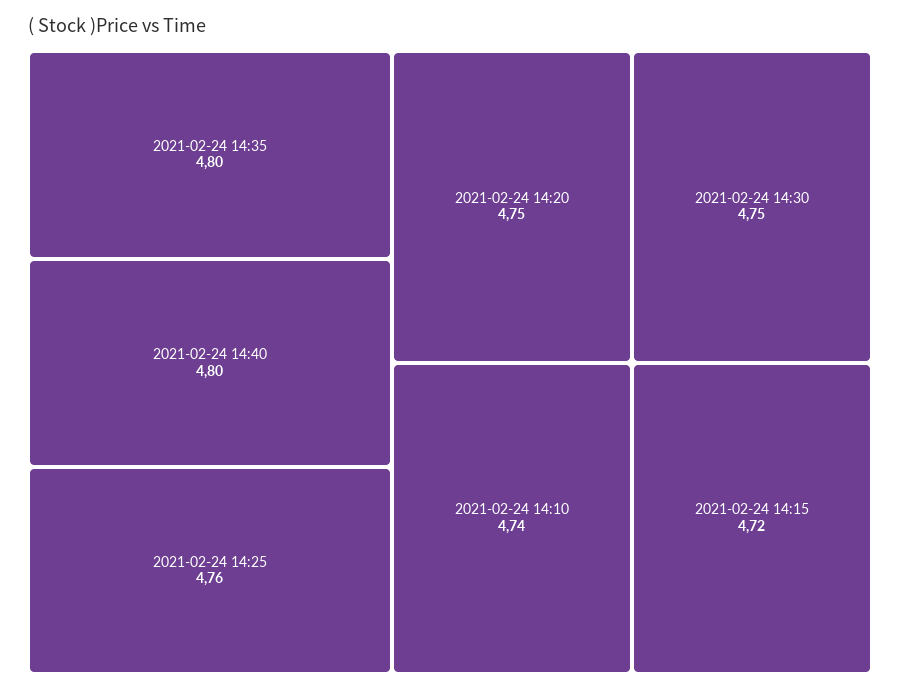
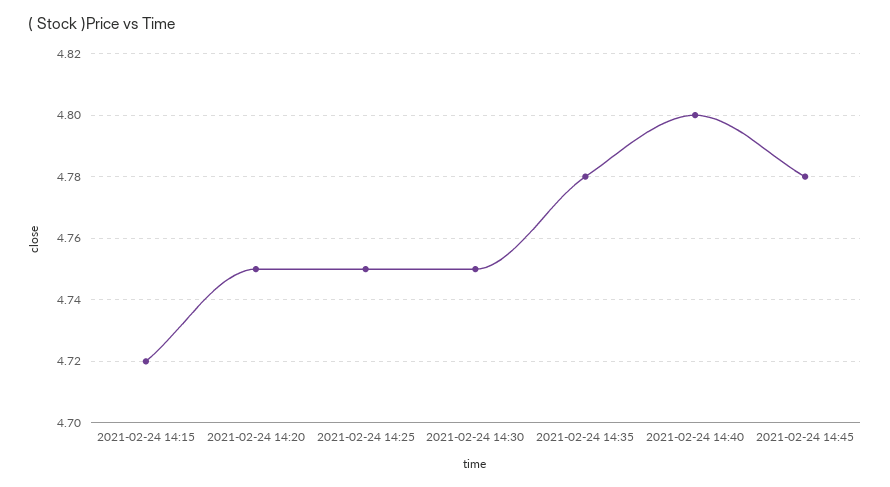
2021-02-24 14:35: 4.8 -> 4.78
2021-02-24 14:25: 4.76 -> 4.75
2021-02-24 14:10: 4.74 -> none
2021-02-24 14:45: none -> 4.78

